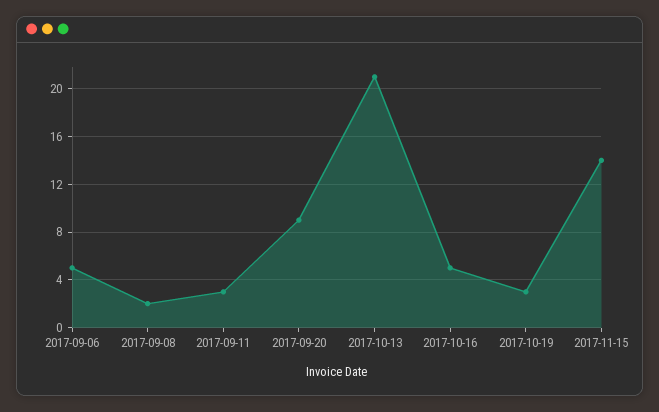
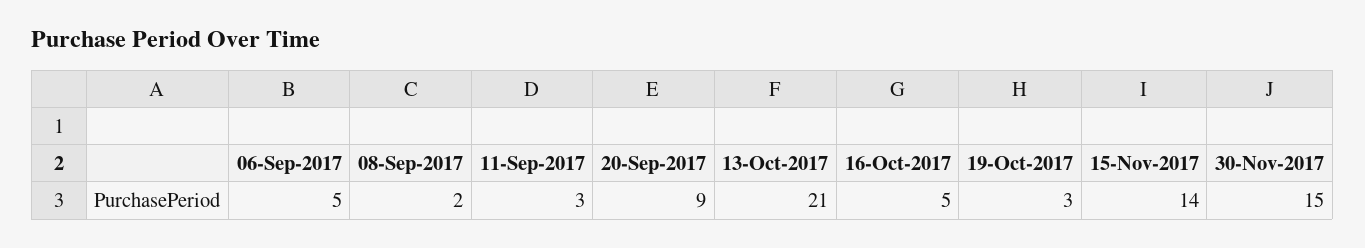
30-Nov-2017: none -> 15

